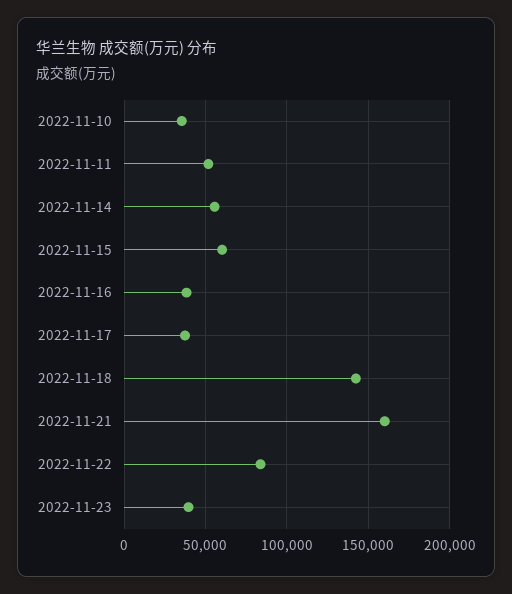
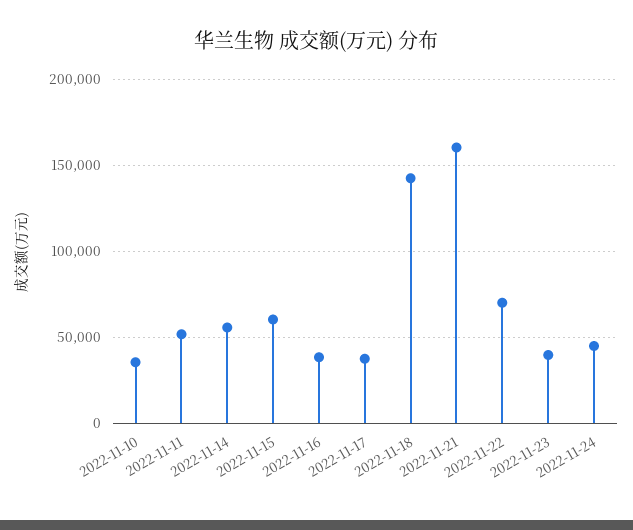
2022-11-22: 85000 -> 70000
2022-11-24: none -> 45000

